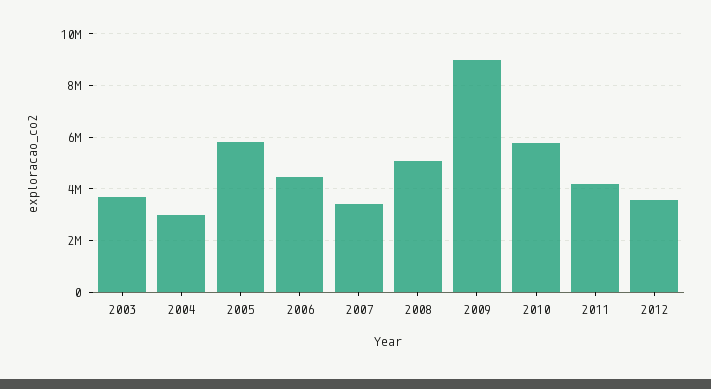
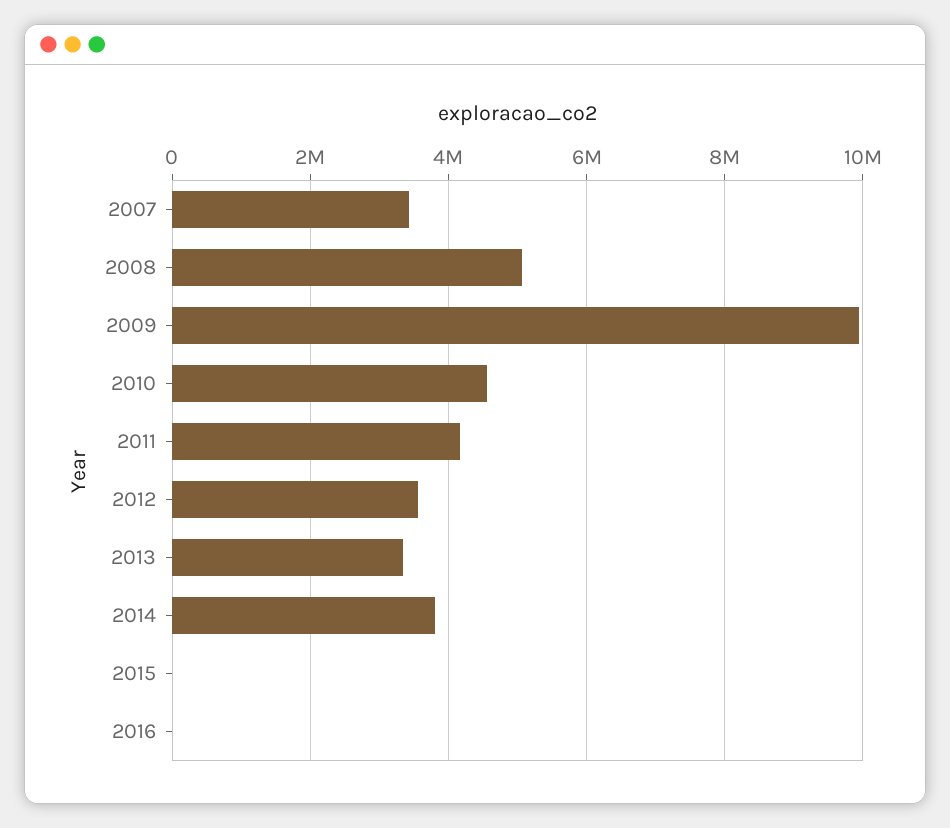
2003: 3750000 -> none
2004: 3000000 -> none
2005: 5750000 -> none
2006: 4500000 -> none
2009: 9000000 -> 10000000
2010: 5750000 -> 4600000
2013: none -> 3400000
2014: none -> 3800000
2015: none -> 0
2016: none -> 0

